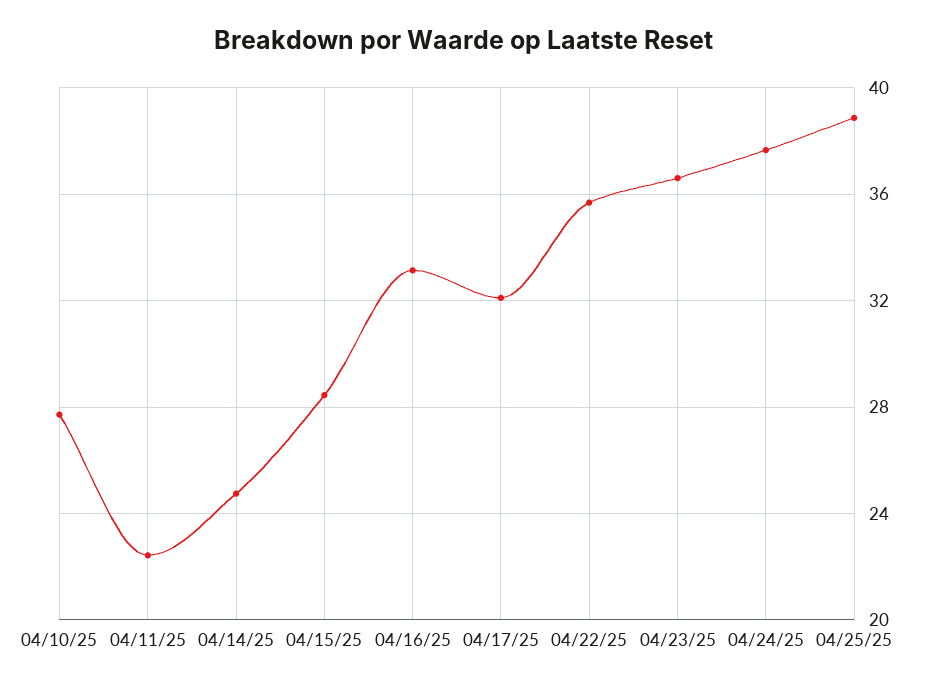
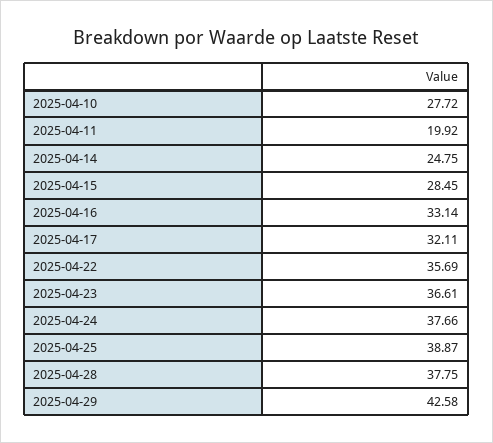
04/11/25: 22.5 -> 19.92
2025-04-28: none -> 37.75
2025-04-29: none -> 42.58

